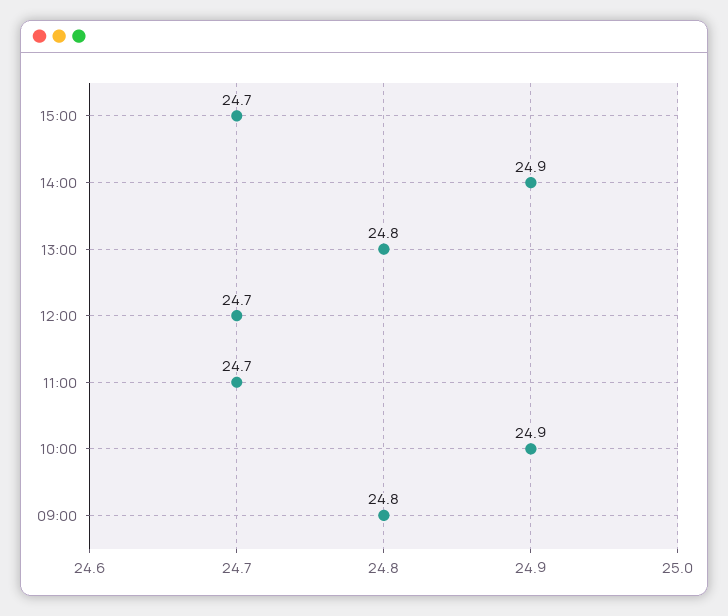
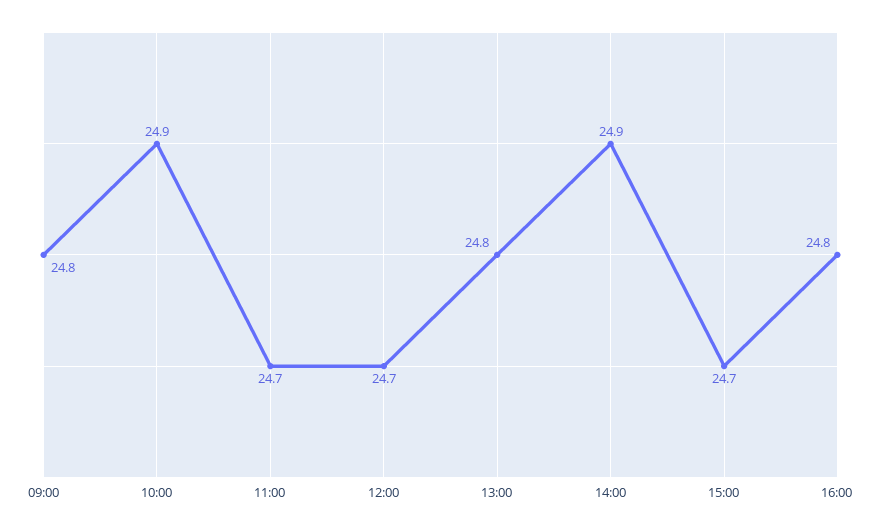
16:00: none -> 24.8

